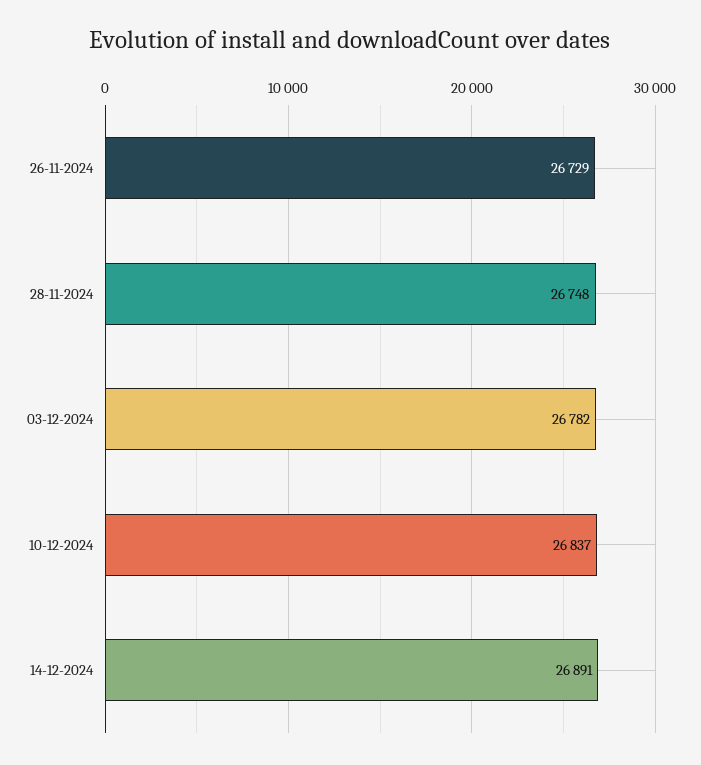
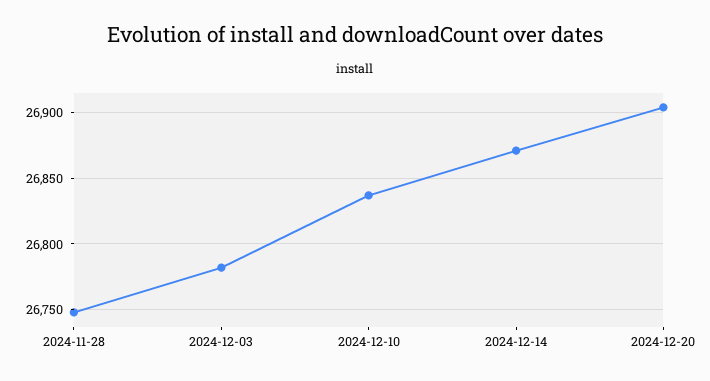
26-11-2024: 26729 -> none
14-12-2024: 26891 -> 26870
2024-12-20: none -> 26905

